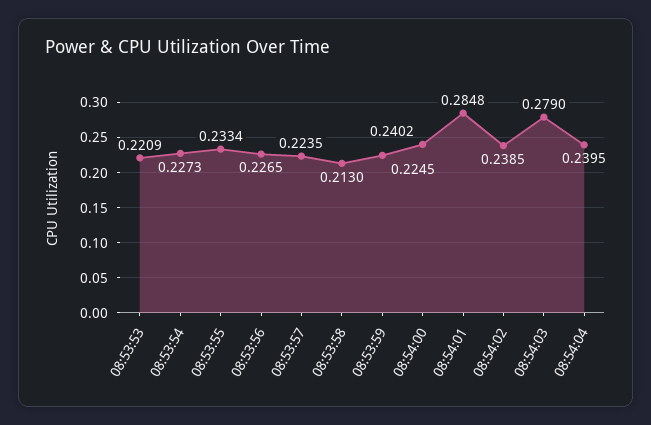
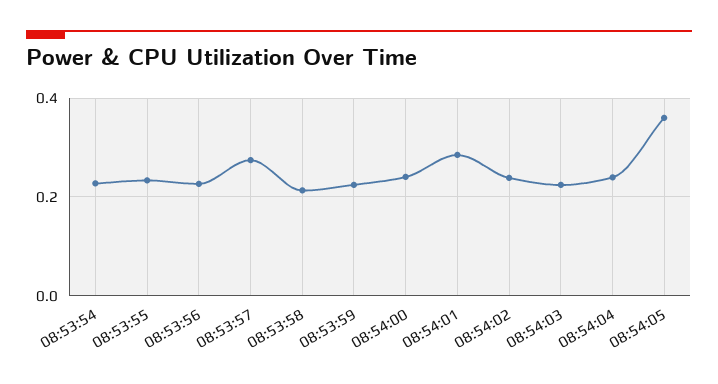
08:53:53: 0.2209 -> none
08:53:57: 0.2235 -> 0.28
08:54:03: 0.279 -> 0.22
08:54:05: none -> 0.36

